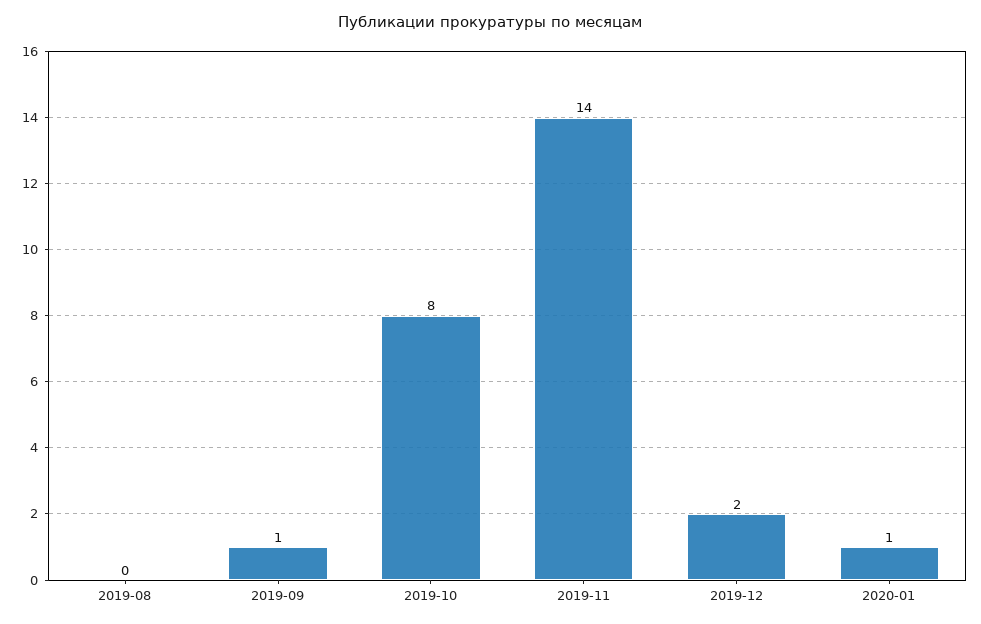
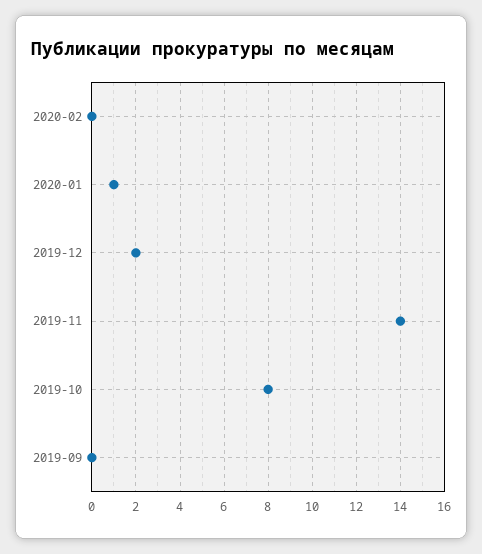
2019-08: 0 -> none
2019-09: 1 -> 0
2020-02: none -> 0

